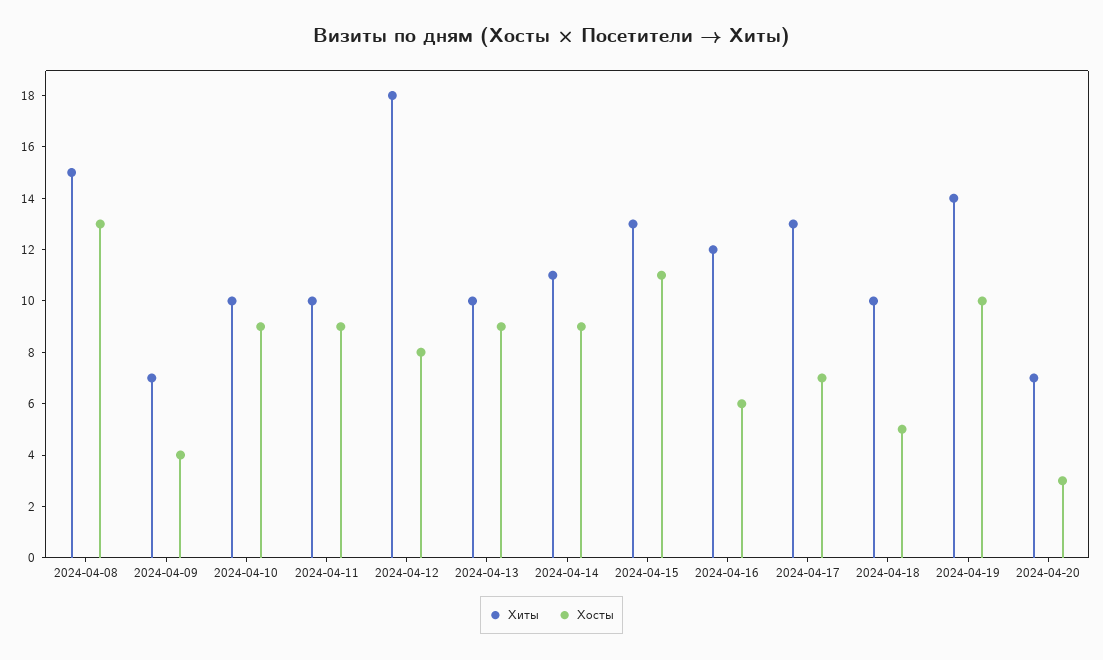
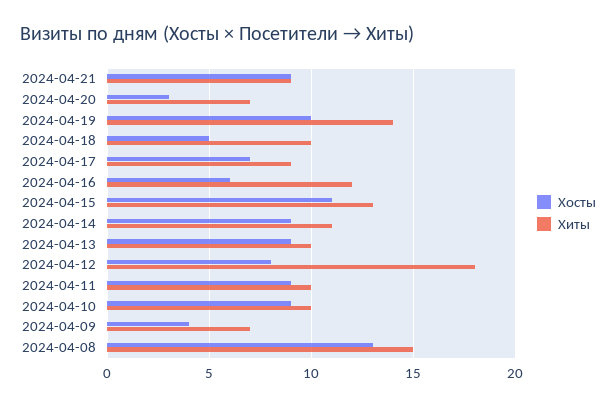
Хиты, 2024-04-17: 13 -> 9
Хосты, 2024-04-21: none -> 9
Хиты, 2024-04-21: none -> 9

